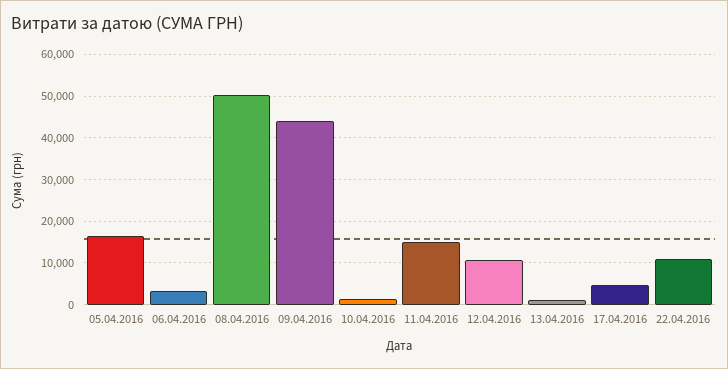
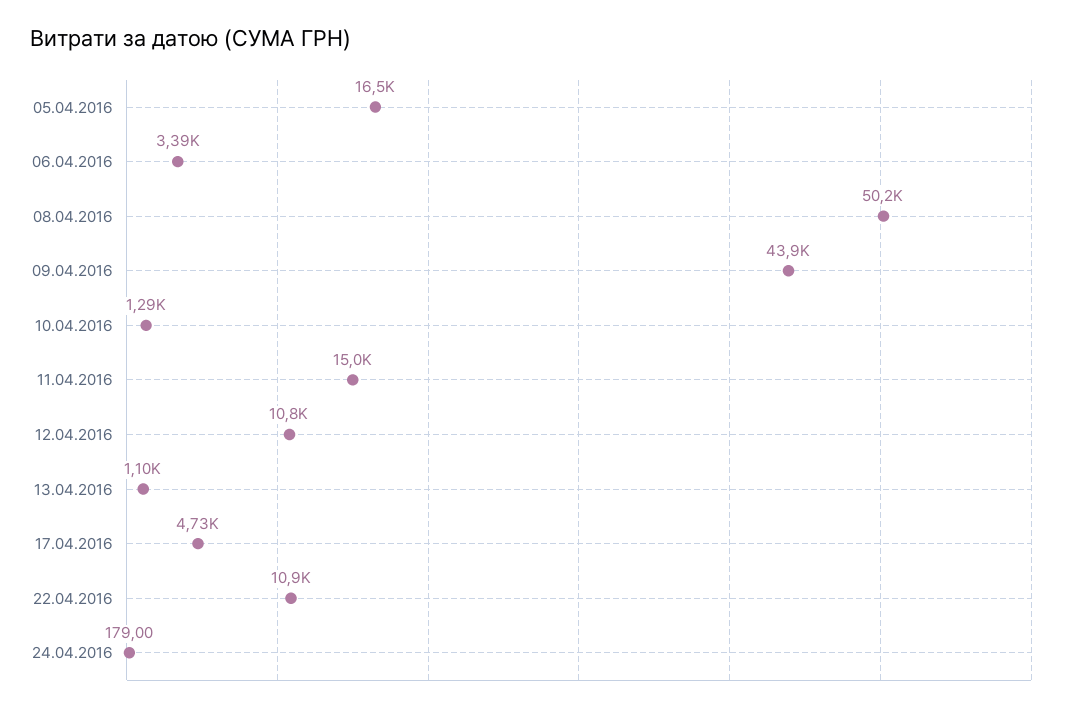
24.04.2016: none -> 179

